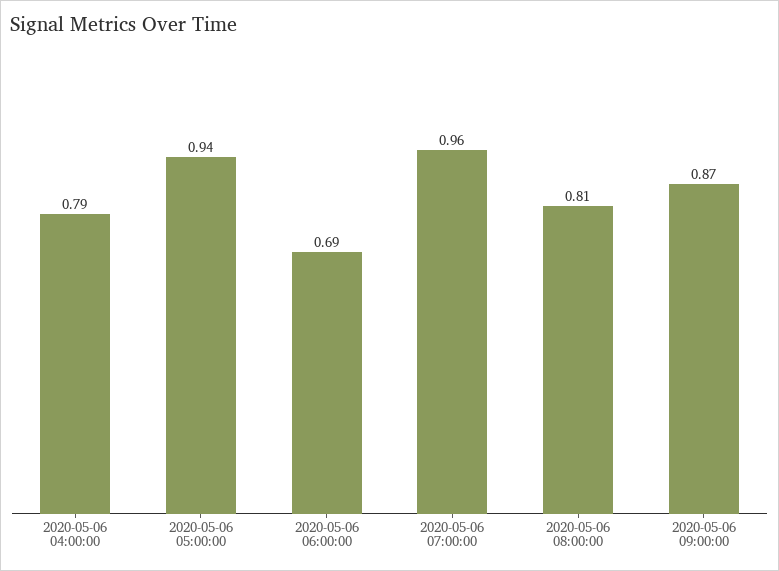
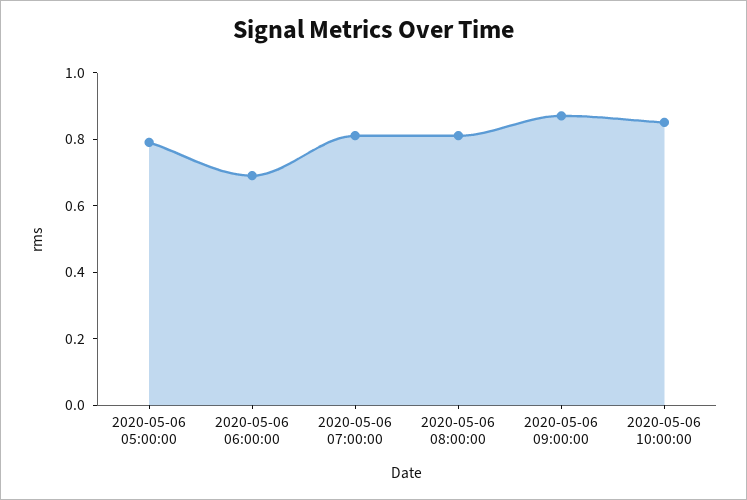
2020-05-06 04:00:00: 0.79 -> none
2020-05-06 05:00:00: 0.94 -> 0.8
2020-05-06 07:00:00: 0.96 -> 0.8
2020-05-06 10:00:00: none -> 0.85

